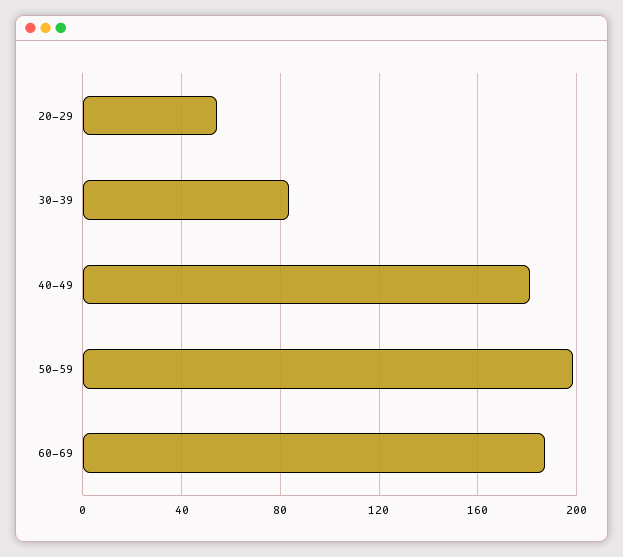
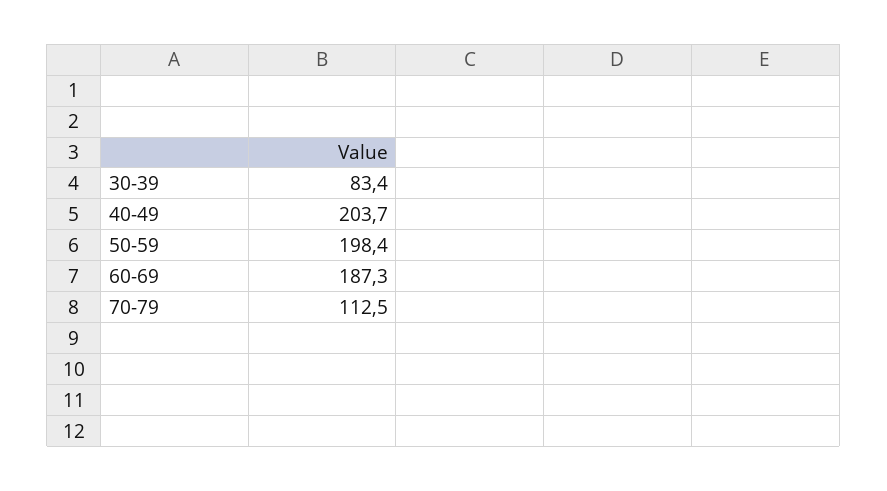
20-29: 55 -> none
40-49: 180 -> 203.7
70-79: none -> 112.5

